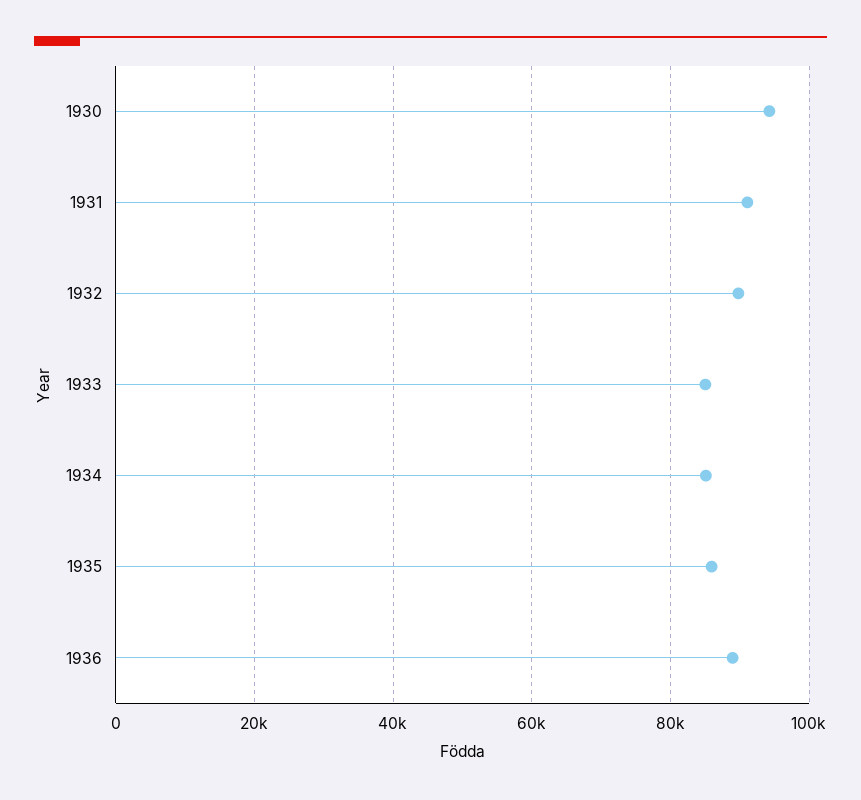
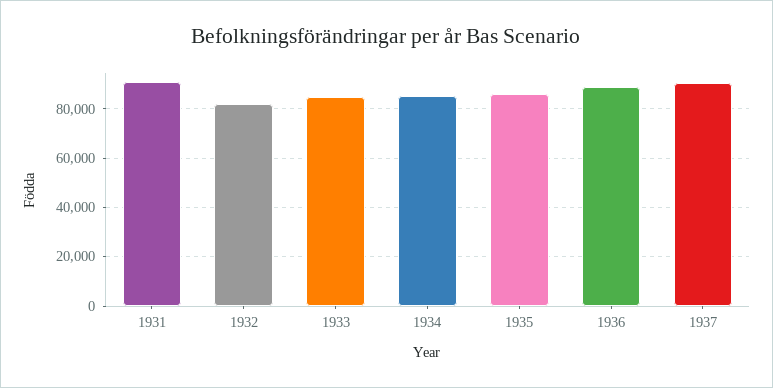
1930: 94000 -> none
1932: 90000 -> 82500
1937: none -> 90000

